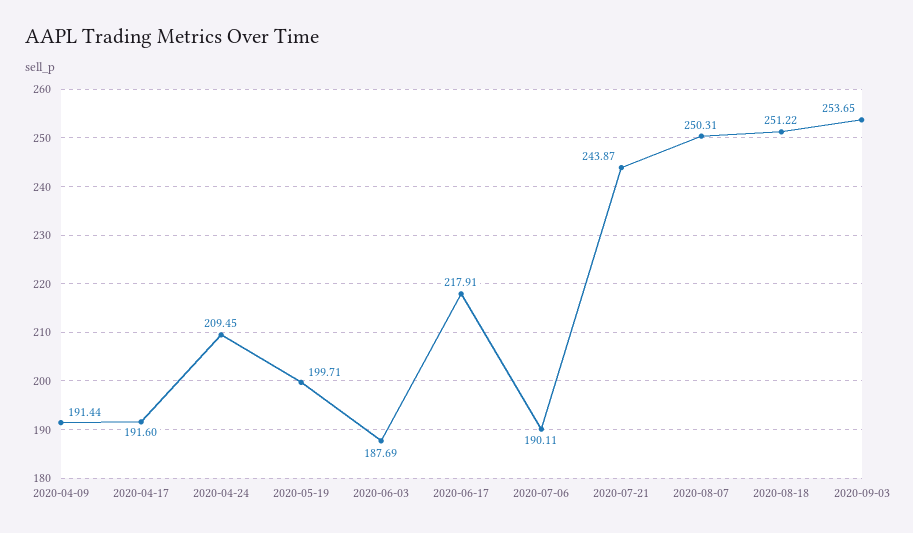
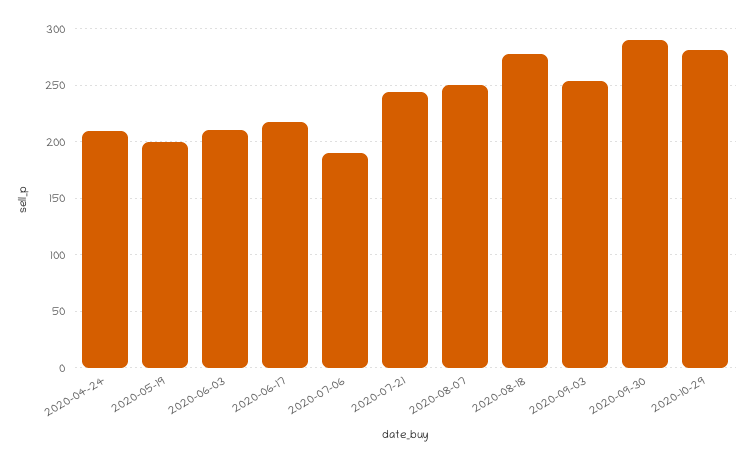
2020-04-09: 191.44 -> none
2020-04-17: 191.6 -> none
2020-06-03: 187.69 -> 210
2020-08-18: 251.22 -> 280
2020-09-30: none -> 290
2020-10-29: none -> 280

